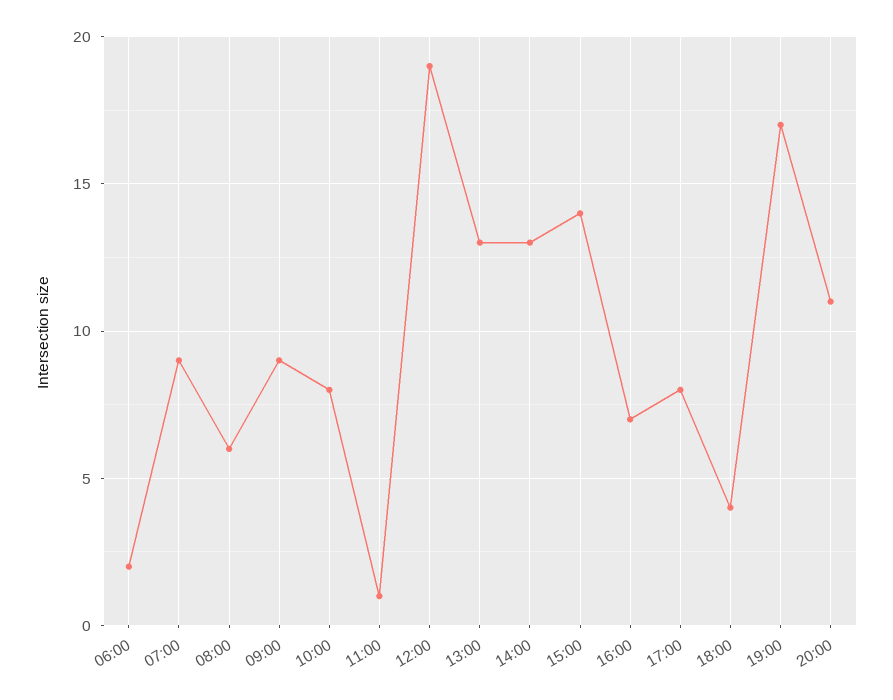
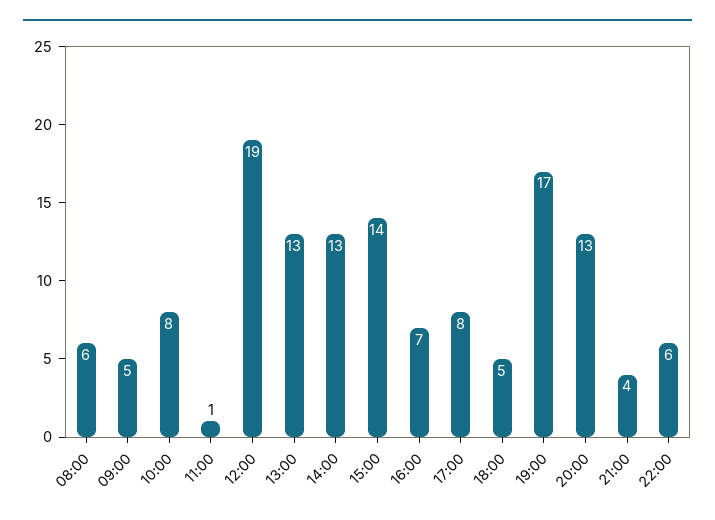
06:00: 2 -> none
07:00: 9 -> none
09:00: 9 -> 5
18:00: 4 -> 5
20:00: 11 -> 13
21:00: none -> 4
22:00: none -> 6

